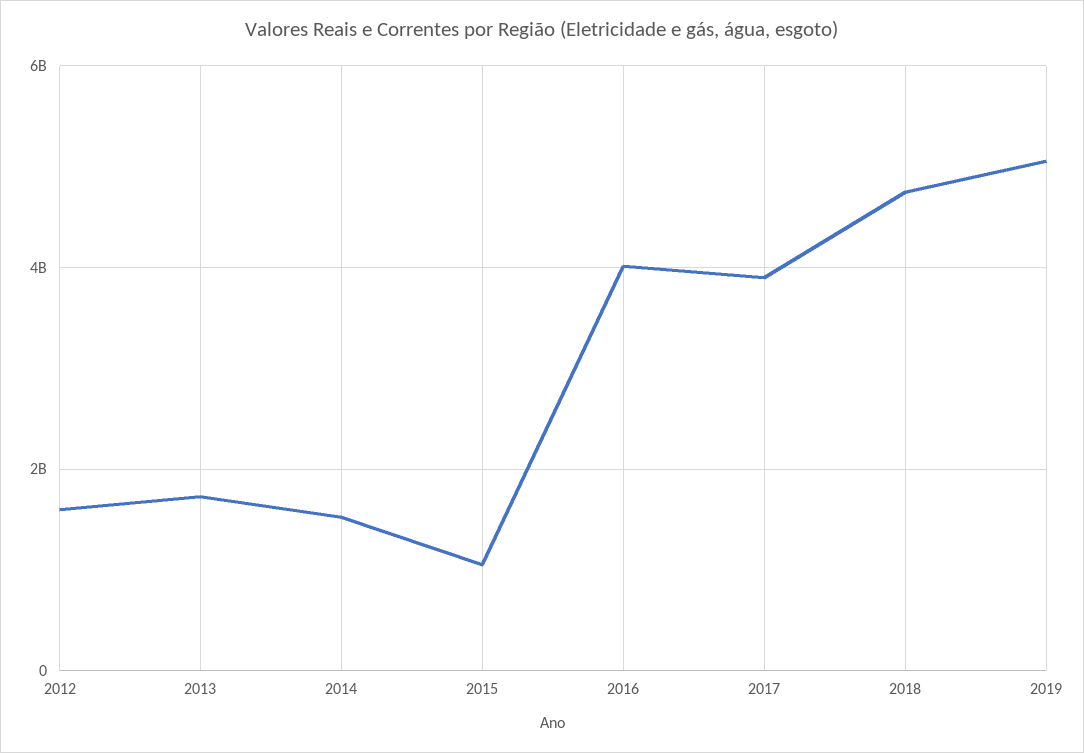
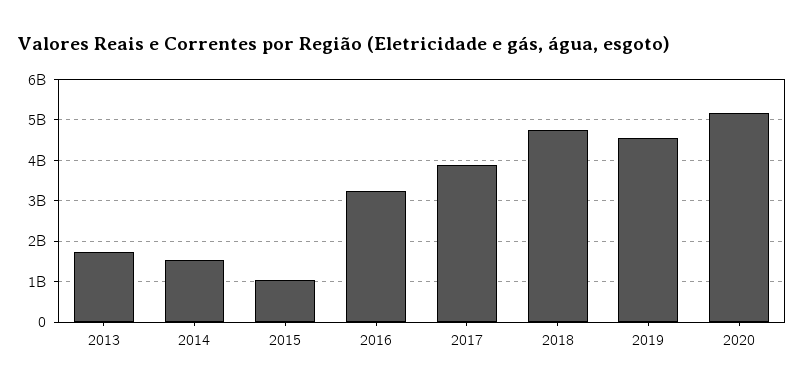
2012: 1600000000 -> none
2016: 4000000000 -> 3200000000
2019: 5000000000 -> 4600000000
2020: none -> 5200000000

